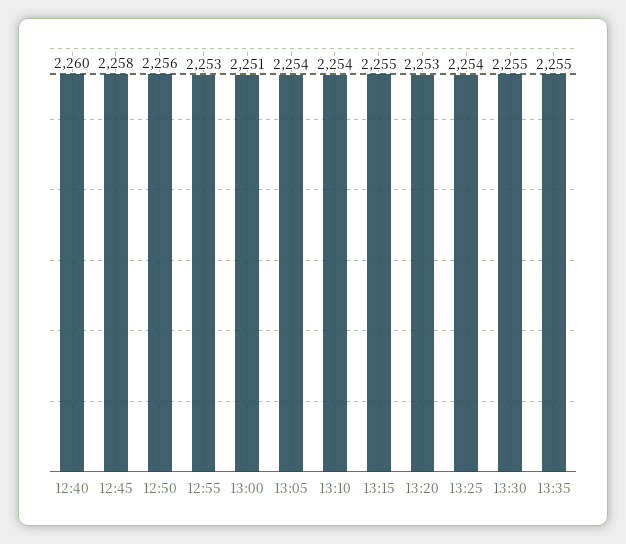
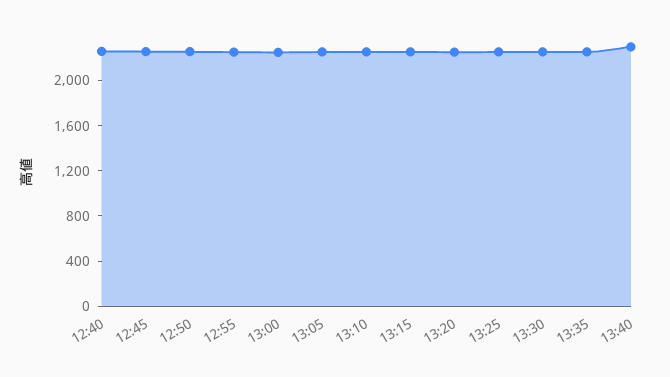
13:40: none -> 2300

